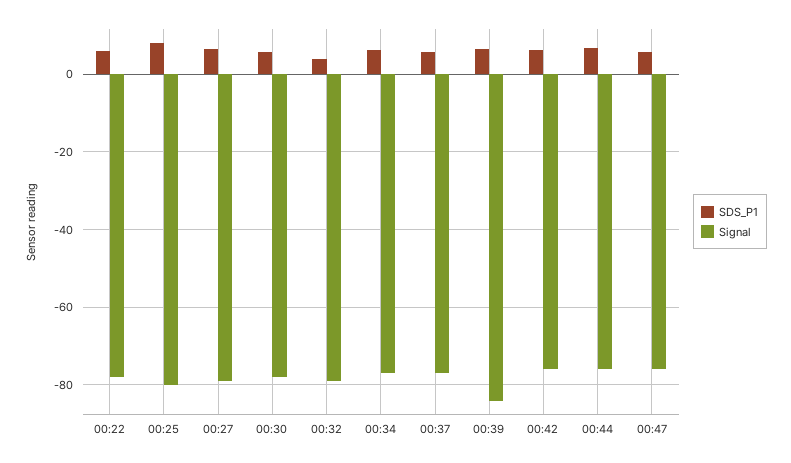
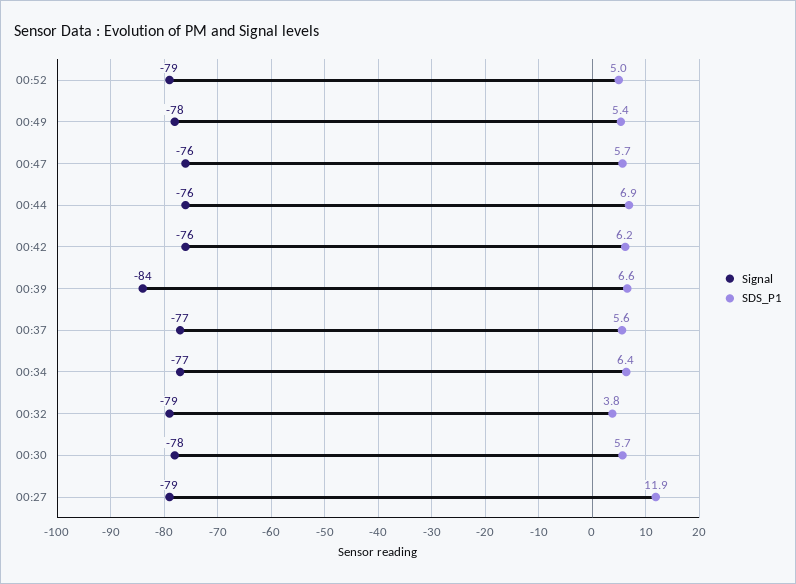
SDS_P1, 00:22: 6 -> none
Signal, 00:22: -78 -> none
SDS_P1, 00:25: 8 -> none
Signal, 00:25: -80 -> none
SDS_P1, 00:27: 6 -> 11.9
Signal, 00:52: none -> -79
SDS_P1, 00:52: none -> 5
Signal, 00:49: none -> -78
SDS_P1, 00:49: none -> 5.4

